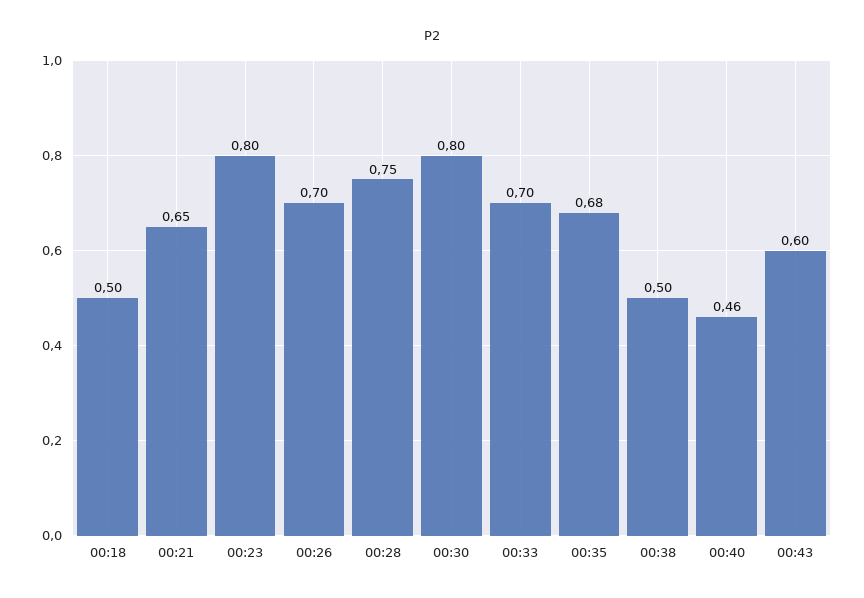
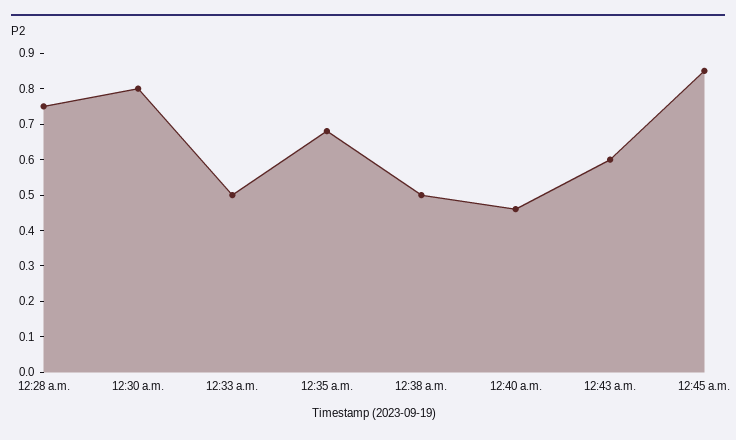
00:18: 0.5 -> none
00:21: 0.65 -> none
00:23: 0.8 -> none
00:26: 0.7 -> none
00:33: 0.7 -> 0.5
12:45 a.m.: none -> 0.85

